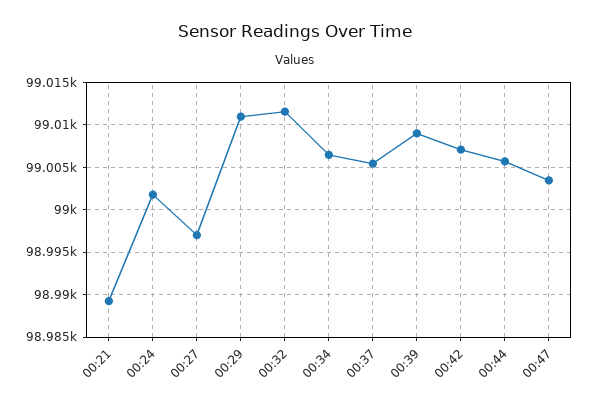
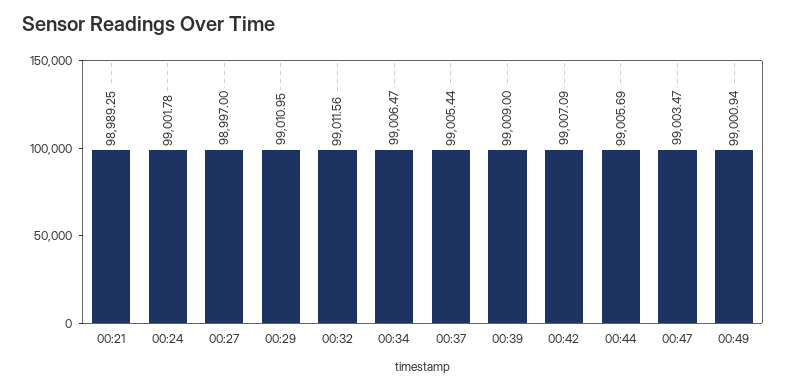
00:49: none -> 99000.94

